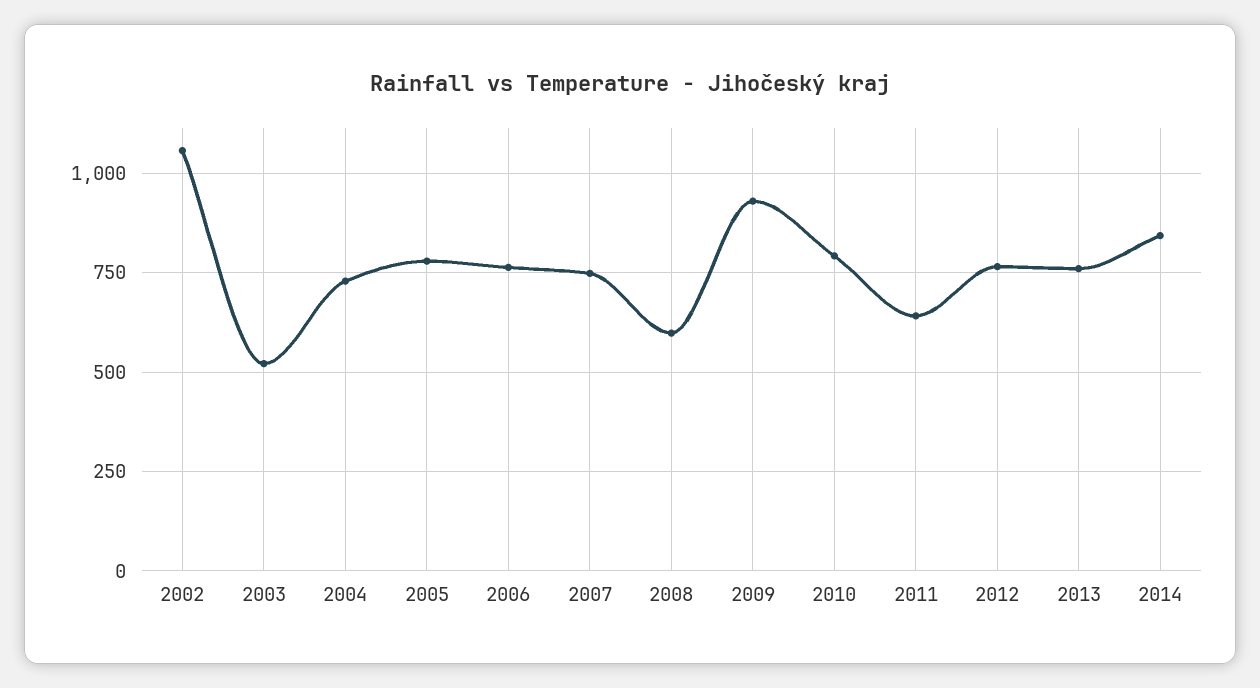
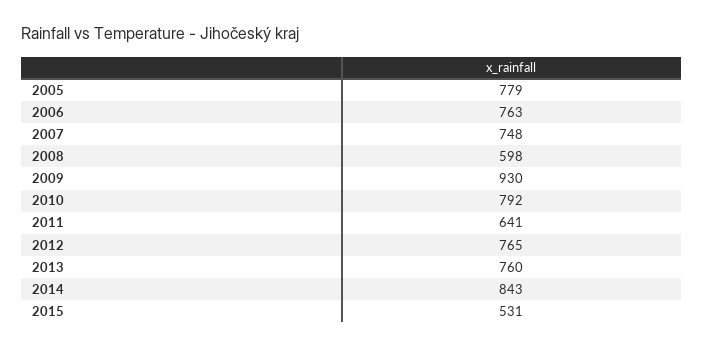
2002: 1050 -> none
2003: 525 -> none
2004: 725 -> none
2015: none -> 531

